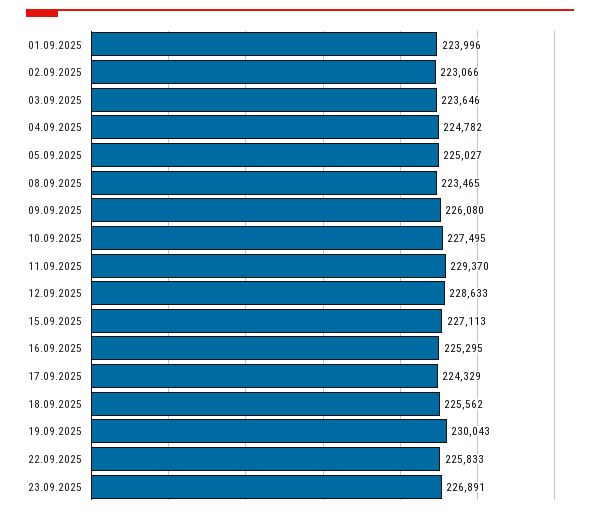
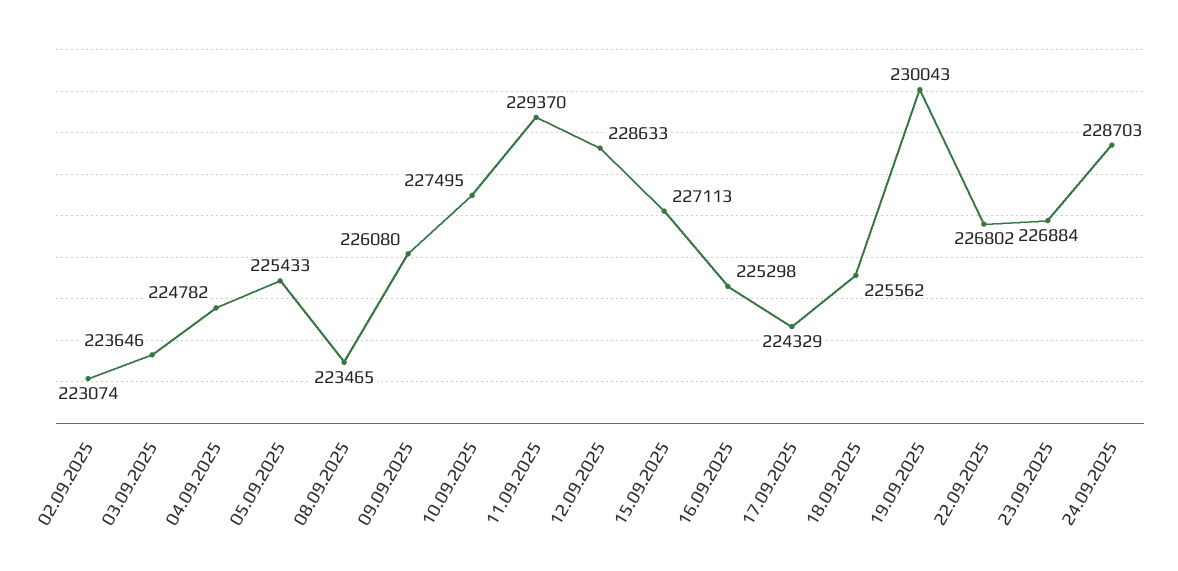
01.09.2025: 223996 -> none
02.09.2025: 223066 -> 223074
05.09.2025: 225027 -> 225433
16.09.2025: 225295 -> 225298
22.09.2025: 225833 -> 226802
23.09.2025: 226891 -> 226884
24.09.2025: none -> 228703

